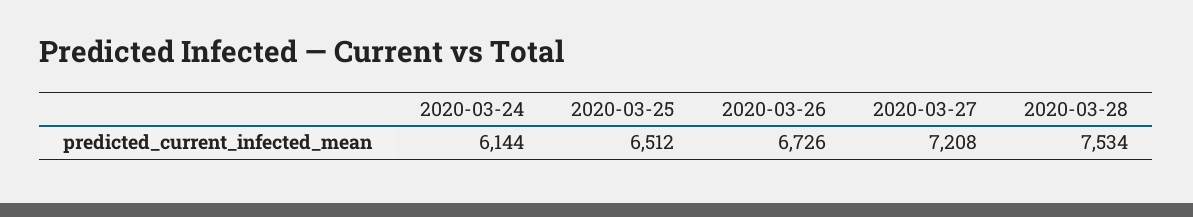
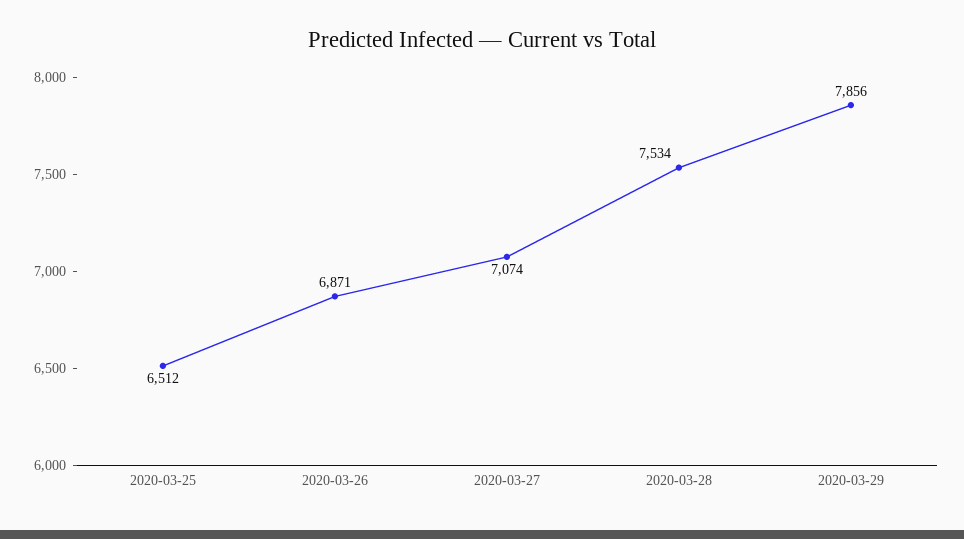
2020-03-24: 6144 -> none
2020-03-26: 6726 -> 6871
2020-03-27: 7208 -> 7074
2020-03-29: none -> 7856

